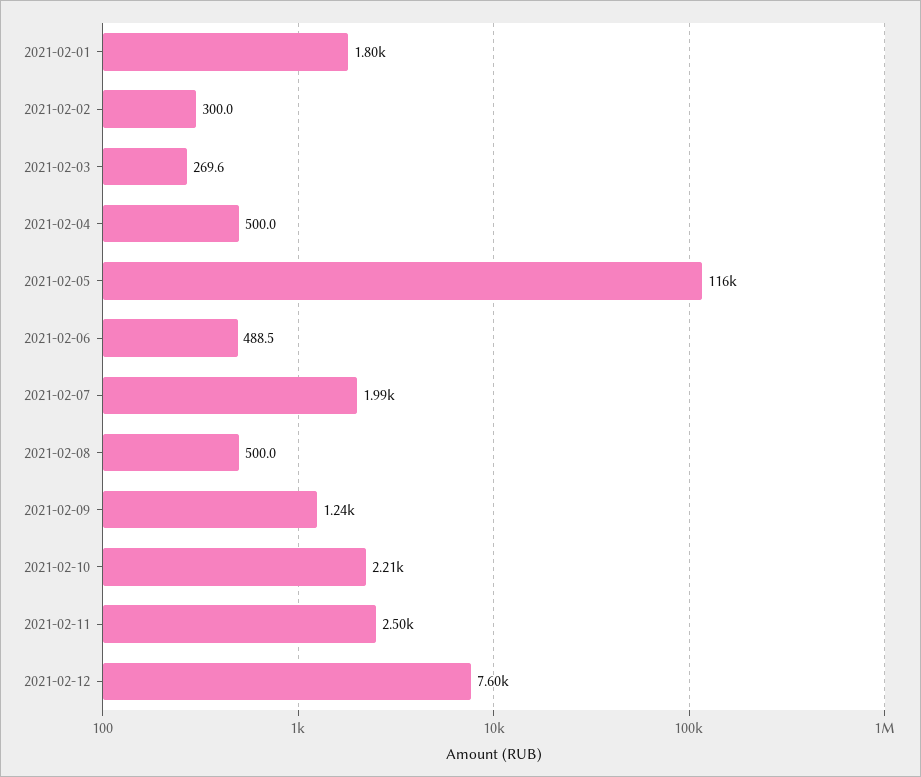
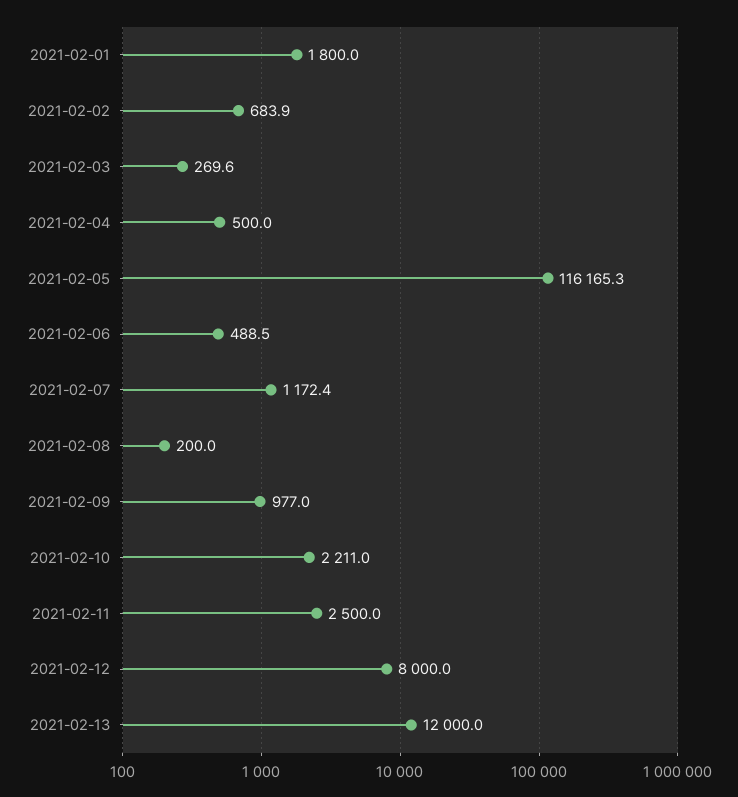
2021-02-02: 300 -> 683.9
2021-02-07: 1990 -> 1172.4
2021-02-08: 500 -> 200
2021-02-09: 1240 -> 977
2021-02-12: 7600 -> 8000
2021-02-13: none -> 12000

